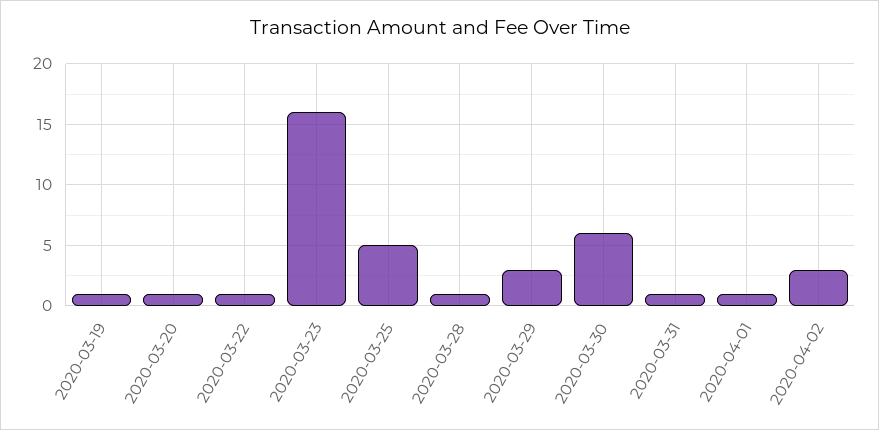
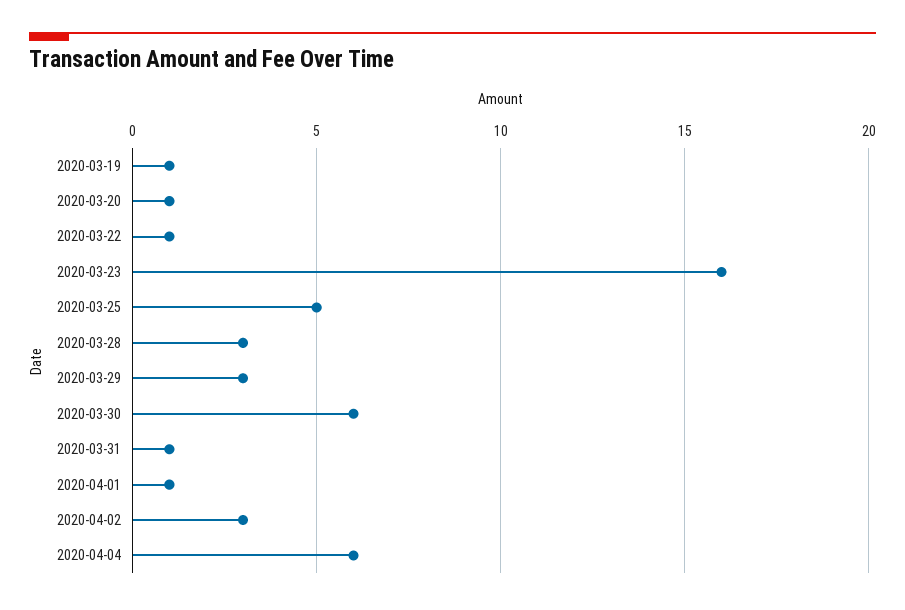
2020-03-28: 1 -> 3
2020-04-04: none -> 6

